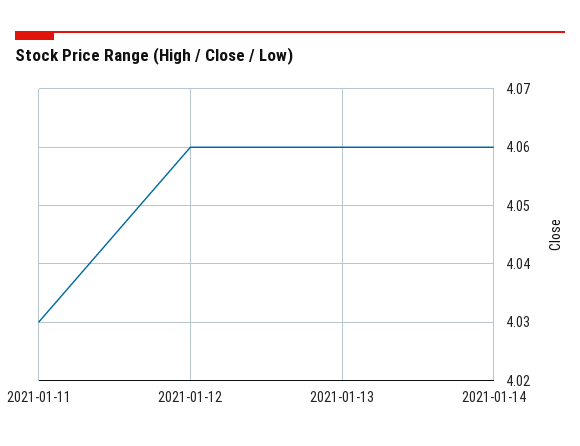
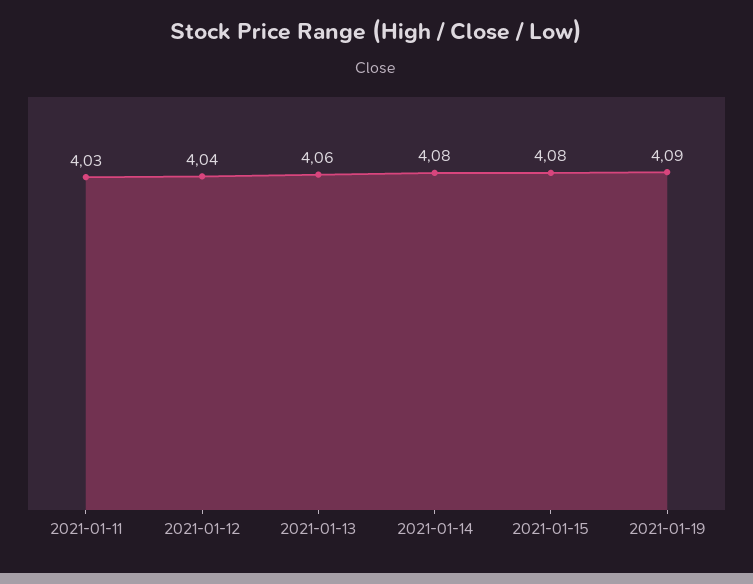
2021-01-12: 4.06 -> 4.04
2021-01-14: 4.06 -> 4.08
2021-01-15: none -> 4.08
2021-01-19: none -> 4.09

